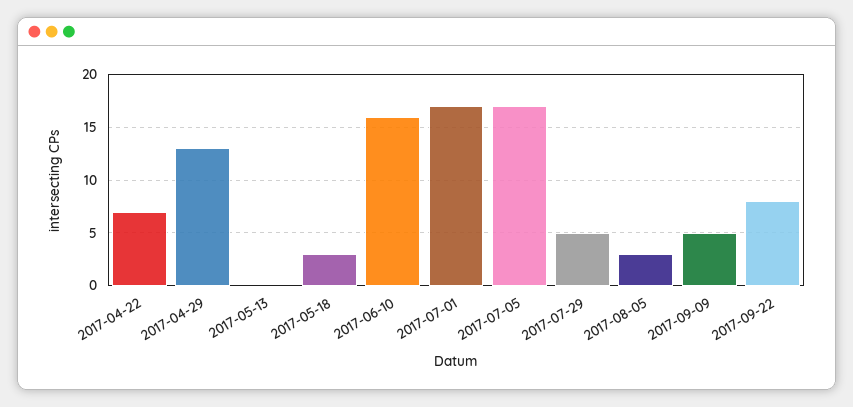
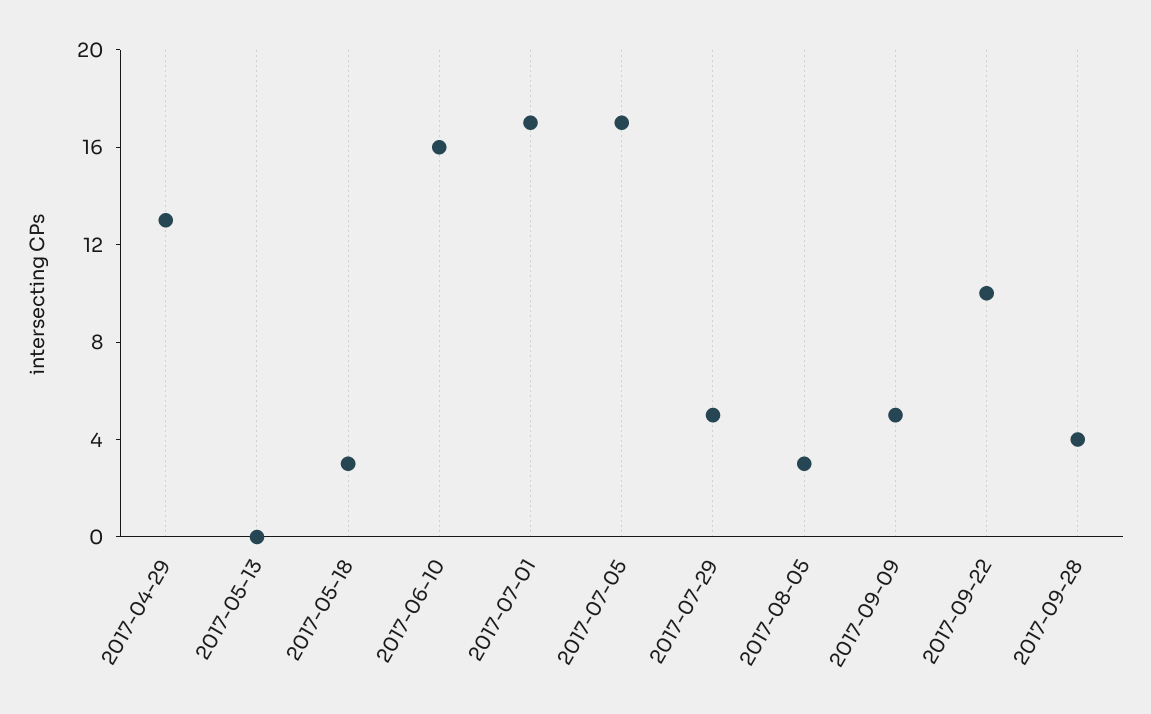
2017-04-22: 7 -> none
2017-09-22: 8 -> 10
2017-09-28: none -> 4

